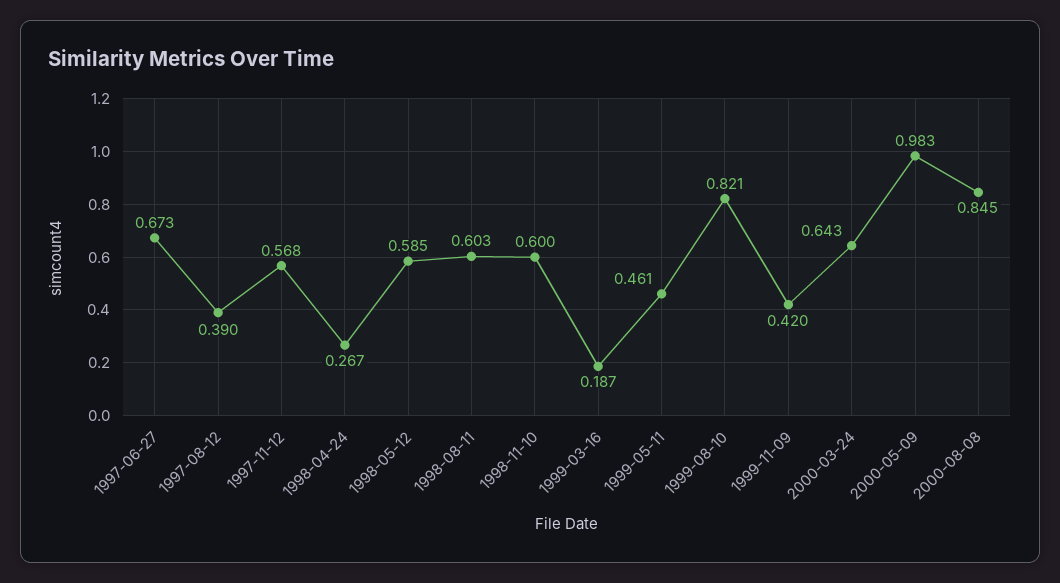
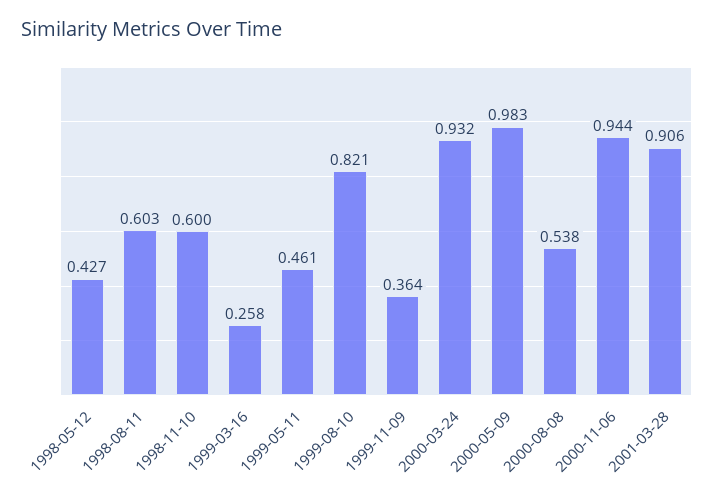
1997-06-27: 0.673 -> none
1997-08-12: 0.39 -> none
1997-11-12: 0.568 -> none
1998-04-24: 0.267 -> none
1998-05-12: 0.585 -> 0.427
1999-03-16: 0.187 -> 0.258
1999-11-09: 0.42 -> 0.364
2000-03-24: 0.643 -> 0.932
2000-08-08: 0.845 -> 0.538
2000-11-06: none -> 0.944
2001-03-28: none -> 0.906

